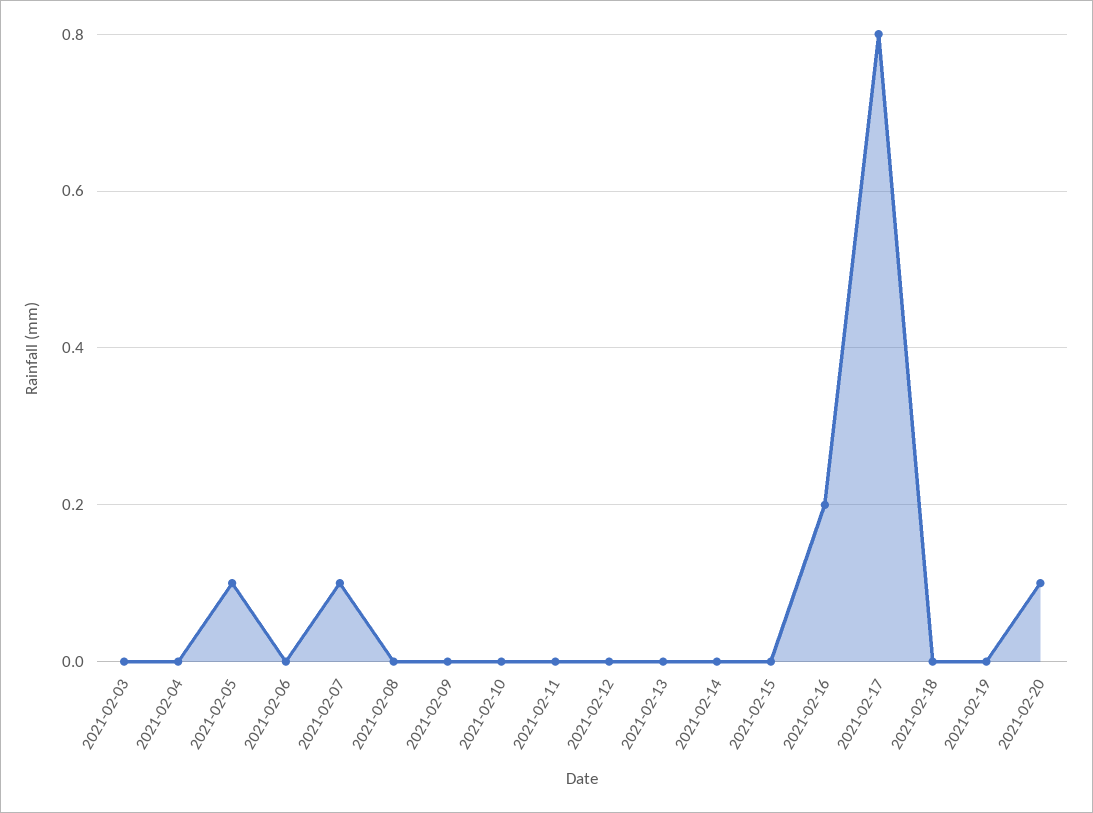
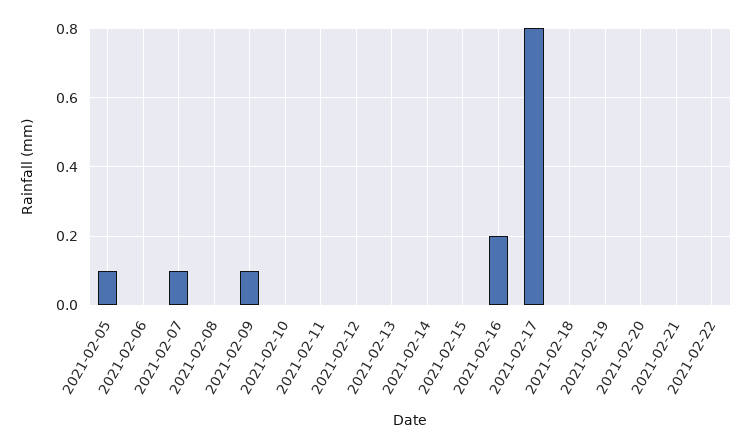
2021-02-03: 0 -> none
2021-02-04: 0 -> none
2021-02-09: 0 -> 0.1
2021-02-20: 0.1 -> 0
2021-02-21: none -> 0
2021-02-22: none -> 0

